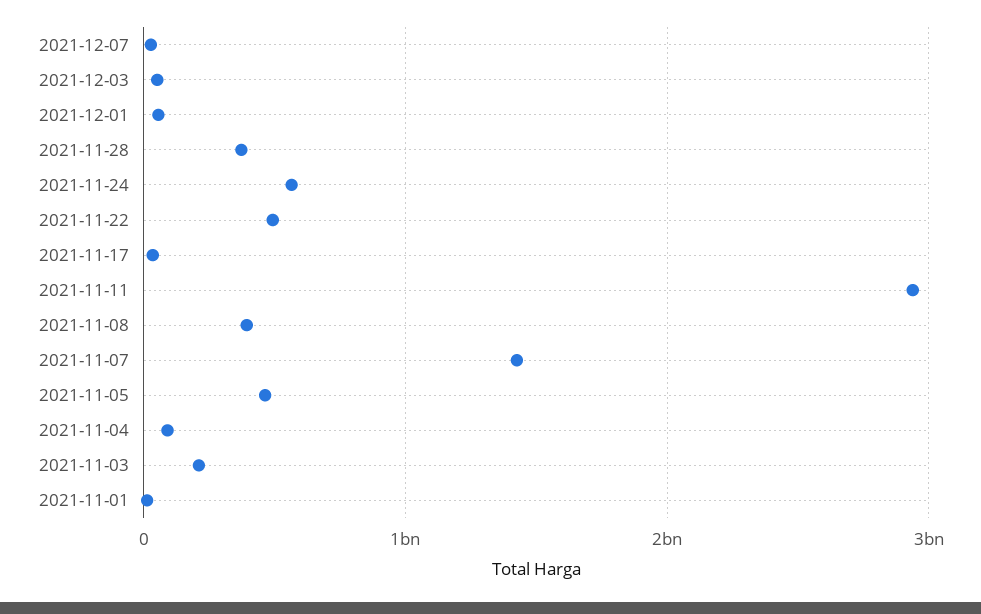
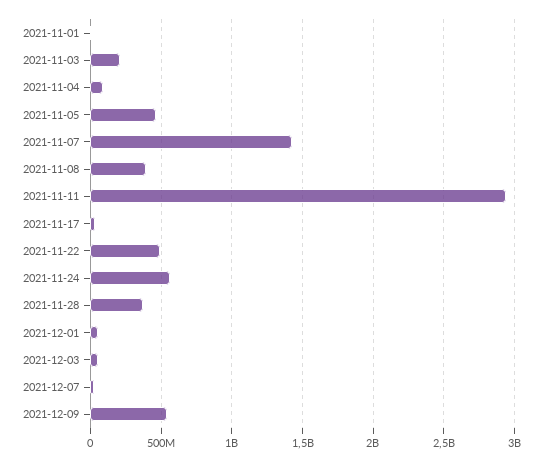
2021-12-09: none -> 550000000

